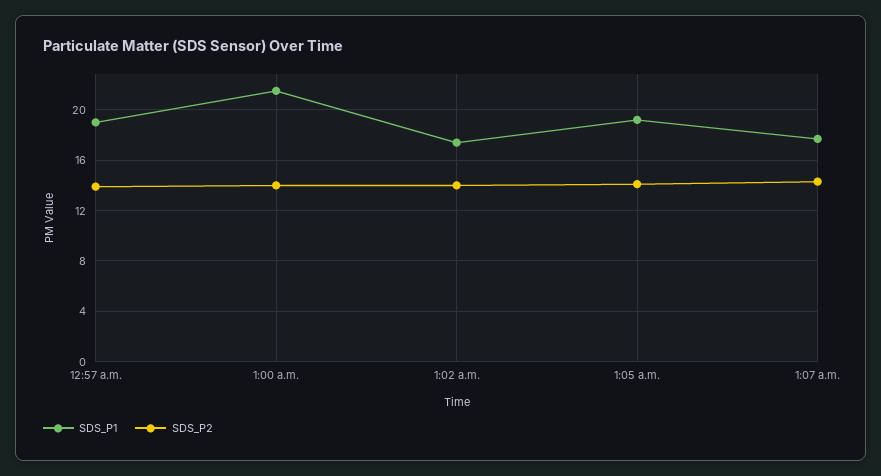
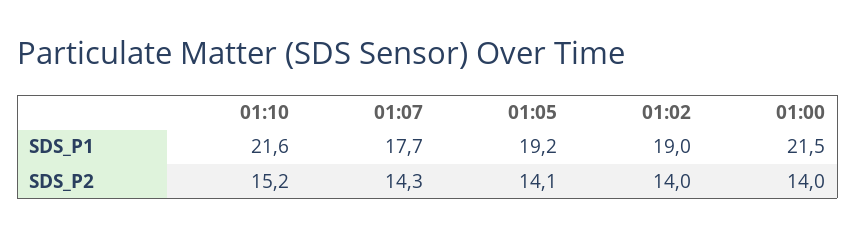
SDS_P1, 12:57 a.m.: 19 -> none
SDS_P2, 12:57 a.m.: 14 -> none
SDS_P1, 1:02 a.m.: 17.5 -> 19
SDS_P1, 01:10: none -> 21.6
SDS_P2, 01:10: none -> 15.2

